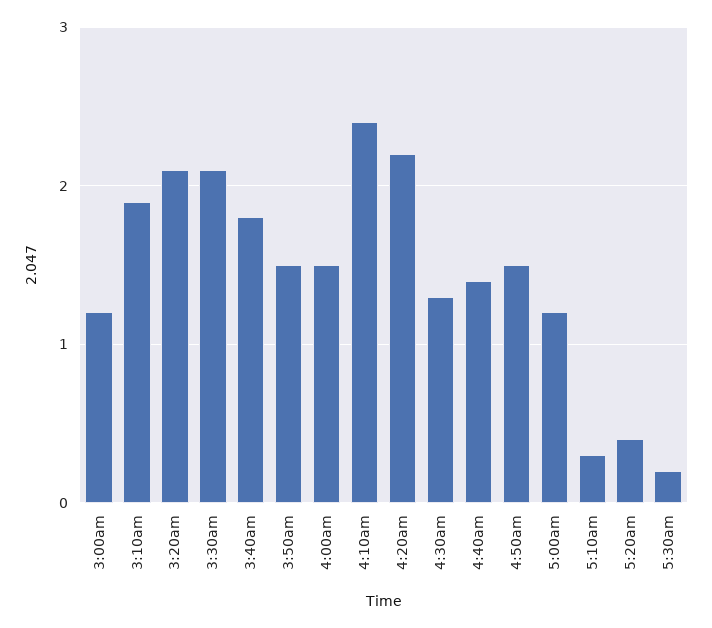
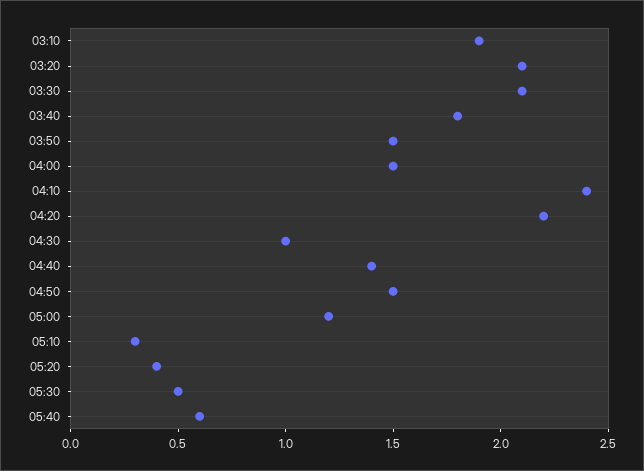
3:00am: 1.2 -> none
4:30am: 1.3 -> 1
5:30am: 0.2 -> 0.5
05:40: none -> 0.6

